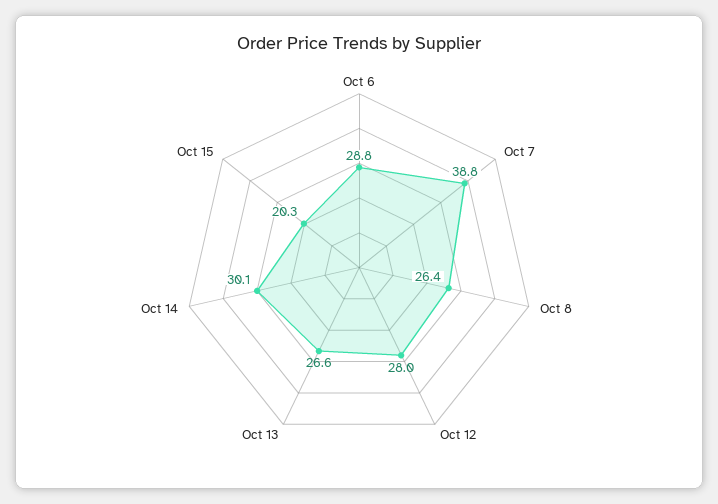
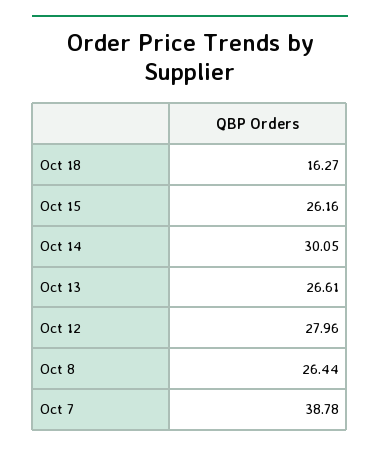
Oct 6: 28.8 -> none
Oct 15: 20.3 -> 26.16
Oct 18: none -> 16.27

